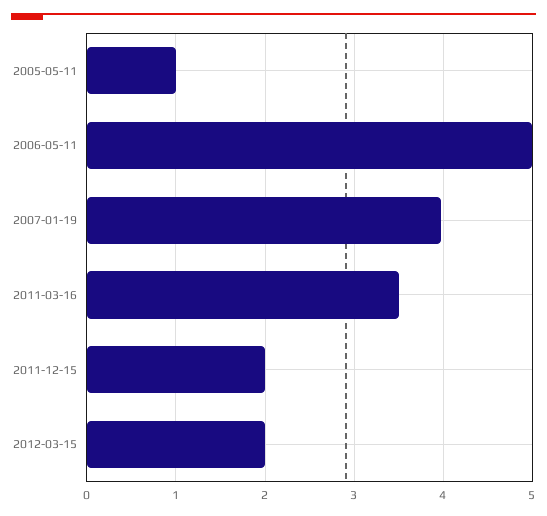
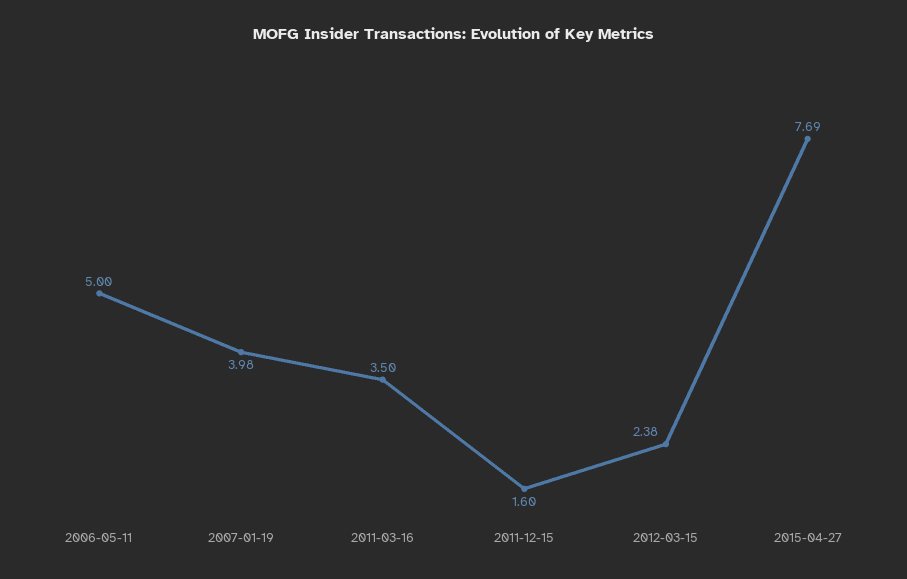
2005-05-11: 1 -> none
2011-12-15: 2 -> 1.6
2012-03-15: 2 -> 2.38
2015-04-27: none -> 7.69

